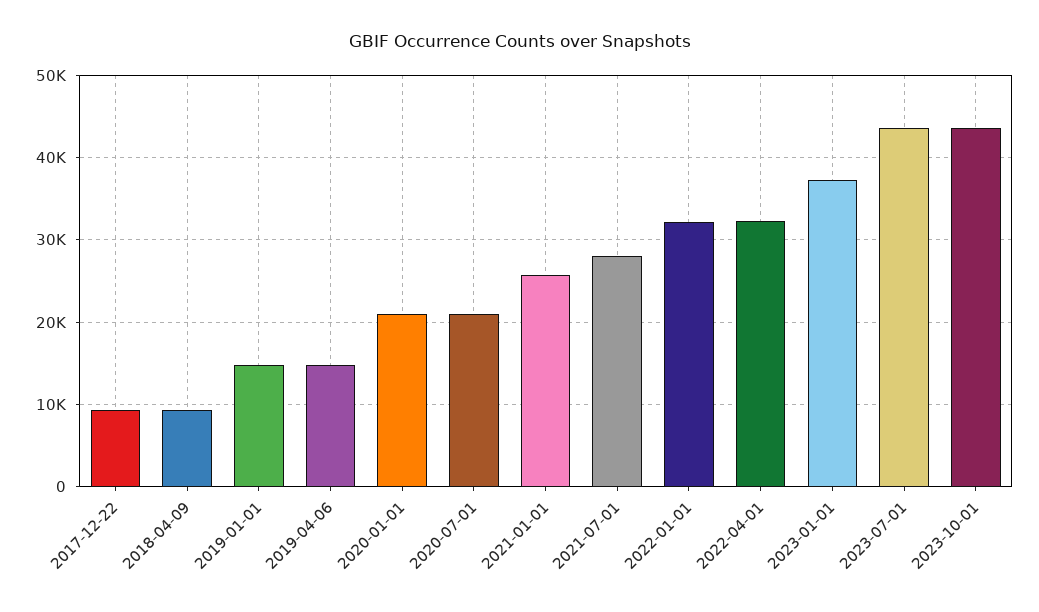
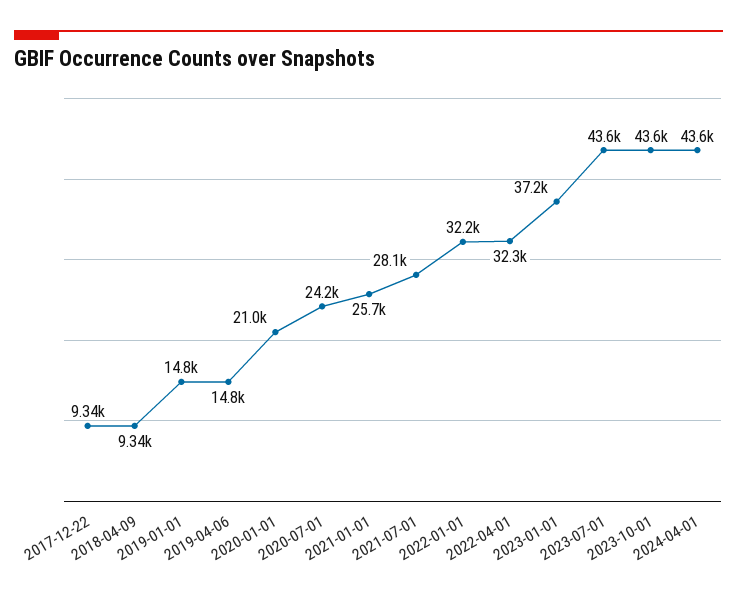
2020-07-01: 21000 -> 24200
2024-04-01: none -> 43600

